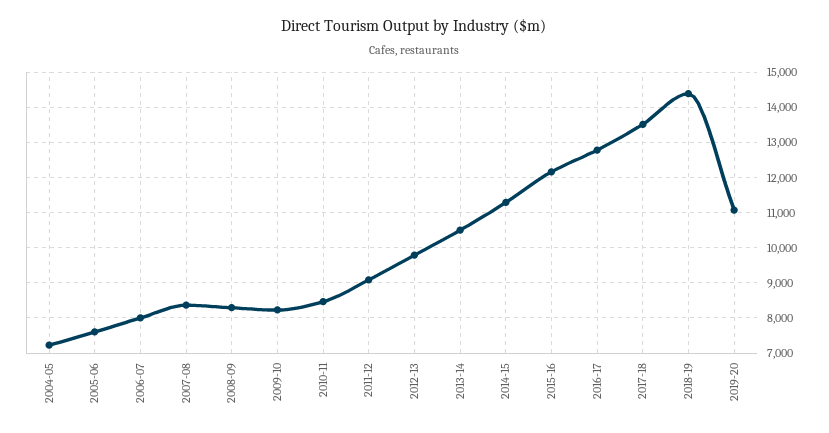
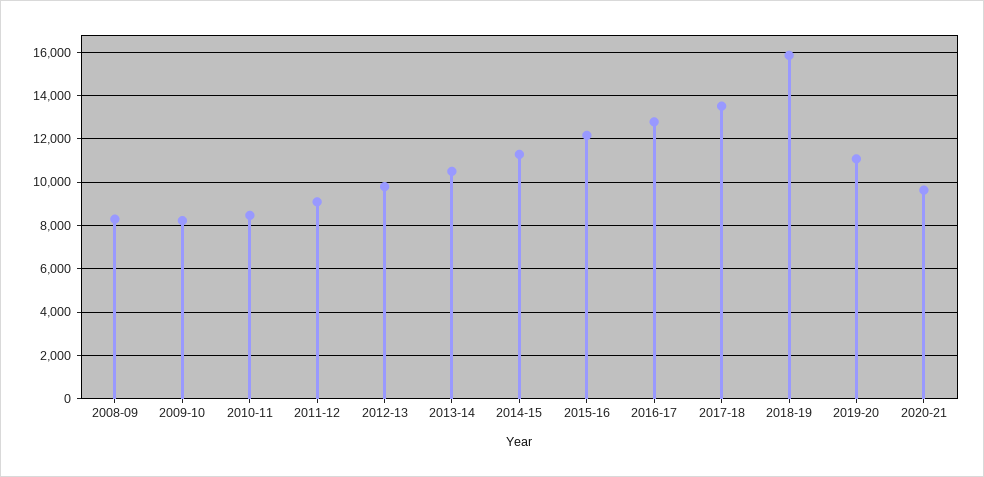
2004-05: 7200 -> none
2005-06: 7600 -> none
2006-07: 8000 -> none
2007-08: 8400 -> none
2018-19: 14400 -> 16000
2020-21: none -> 9500

